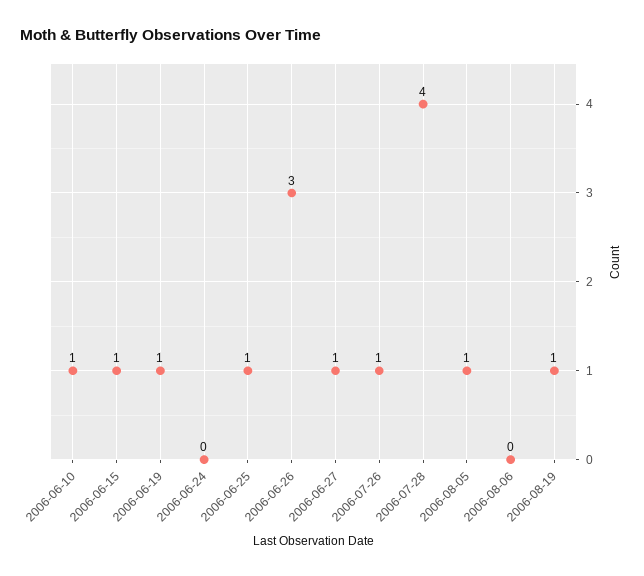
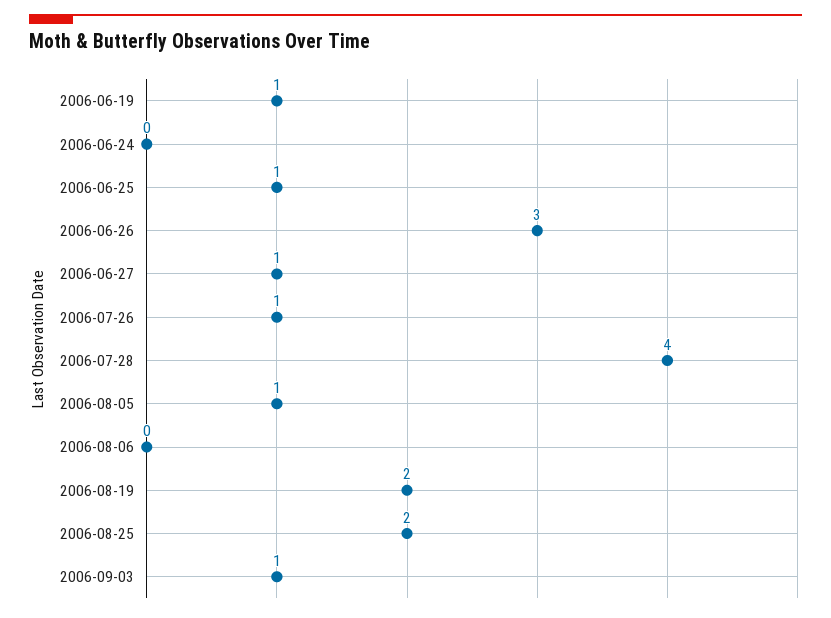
2006-06-10: 1 -> none
2006-06-15: 1 -> none
2006-08-19: 1 -> 2
2006-08-25: none -> 2
2006-09-03: none -> 1

